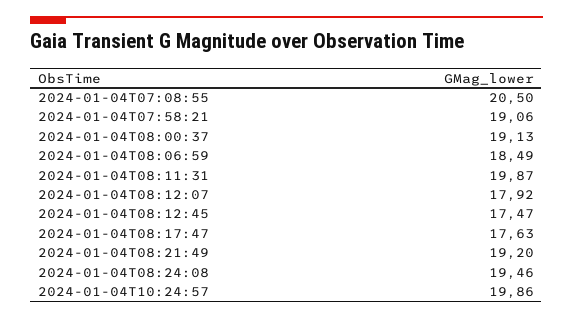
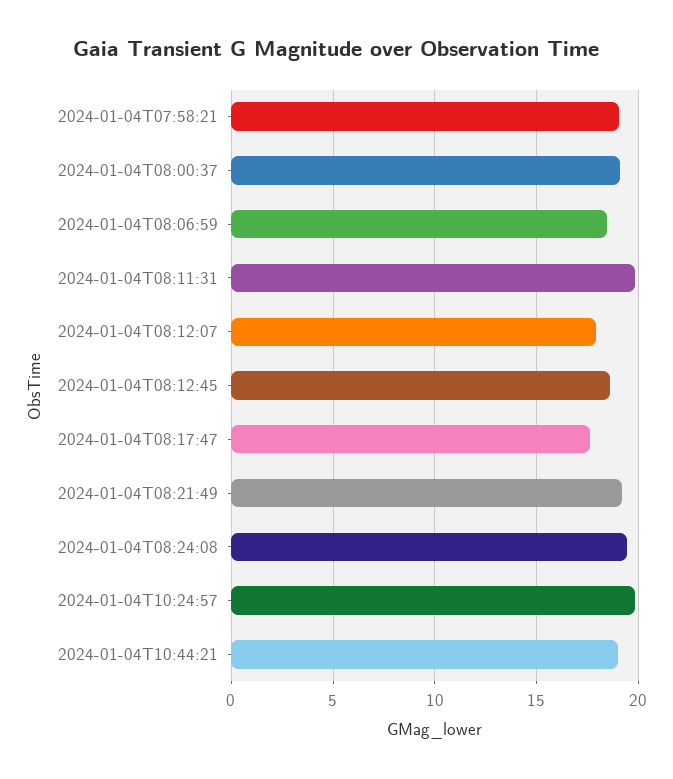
2024-01-04T07:08:55: 20.5 -> none
2024-01-04T08:12:45: 17.47 -> 18.5
2024-01-04T10:44:21: none -> 19

